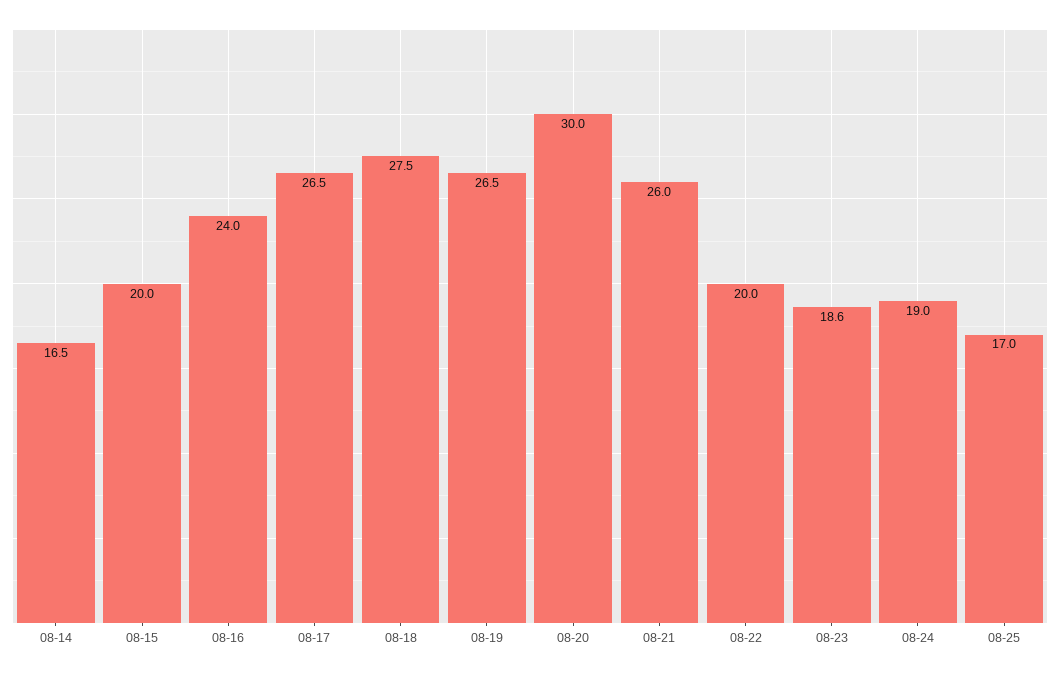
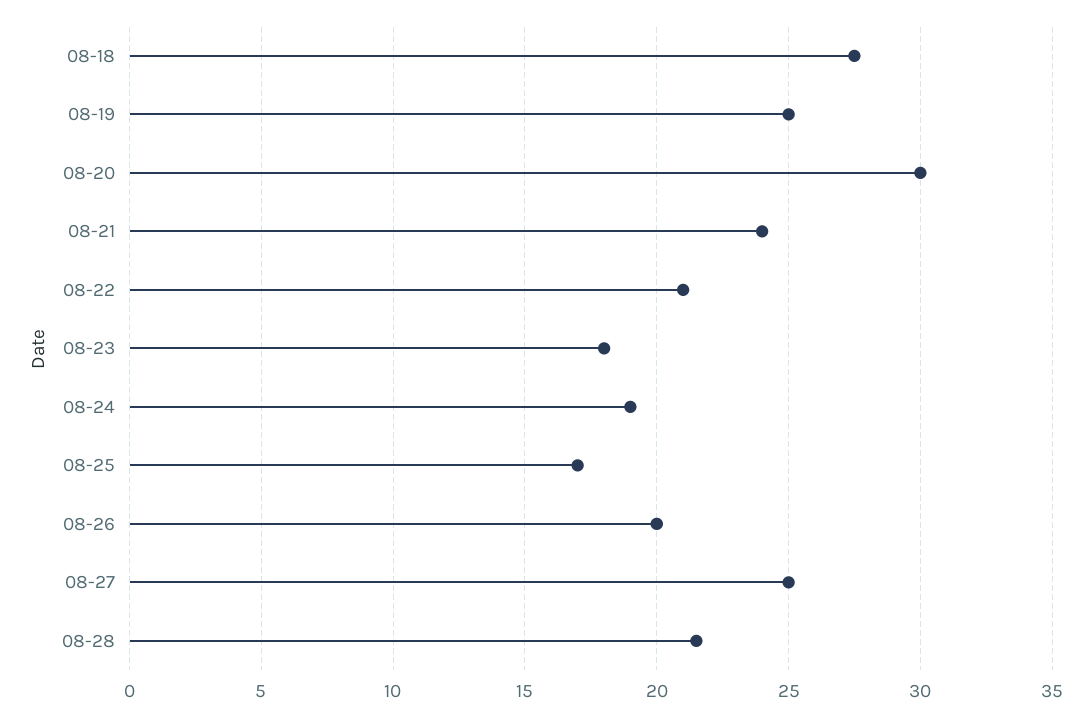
08-14: 16.5 -> none
08-15: 20 -> none
08-16: 24 -> none
08-17: 26.5 -> none
08-19: 26.5 -> 25
08-21: 26 -> 24
08-22: 20 -> 21
08-23: 18.6 -> 18
08-26: none -> 20
08-27: none -> 25
08-28: none -> 21.5

